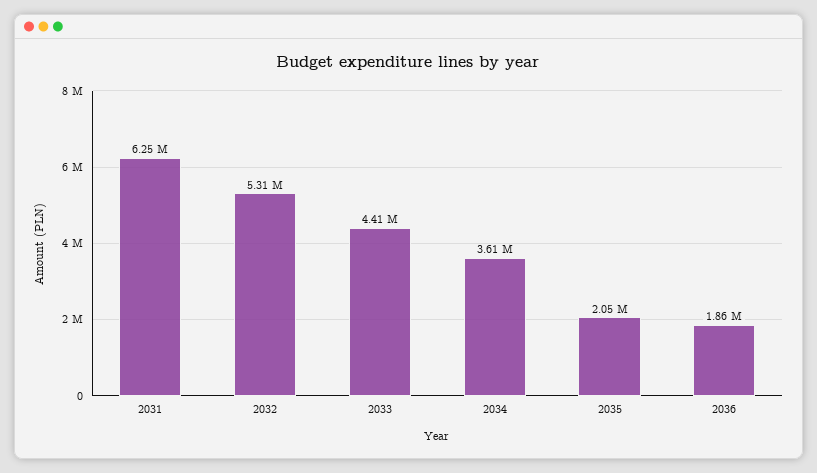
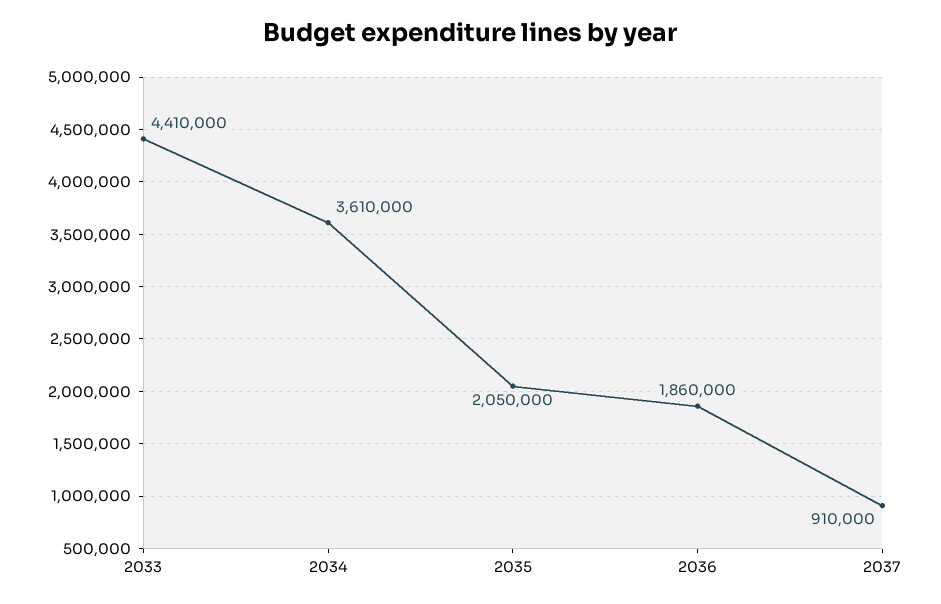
2031: 6250000 -> none
2032: 5310000 -> none
2037: none -> 910000

